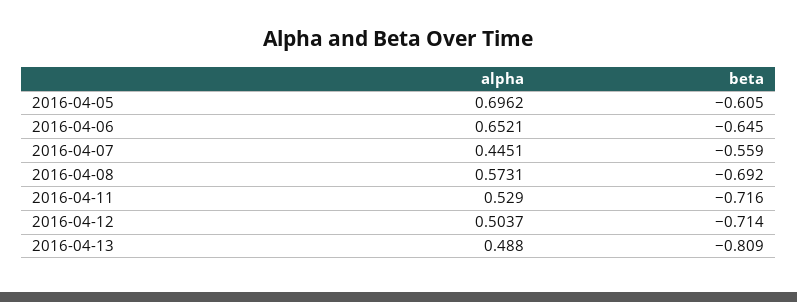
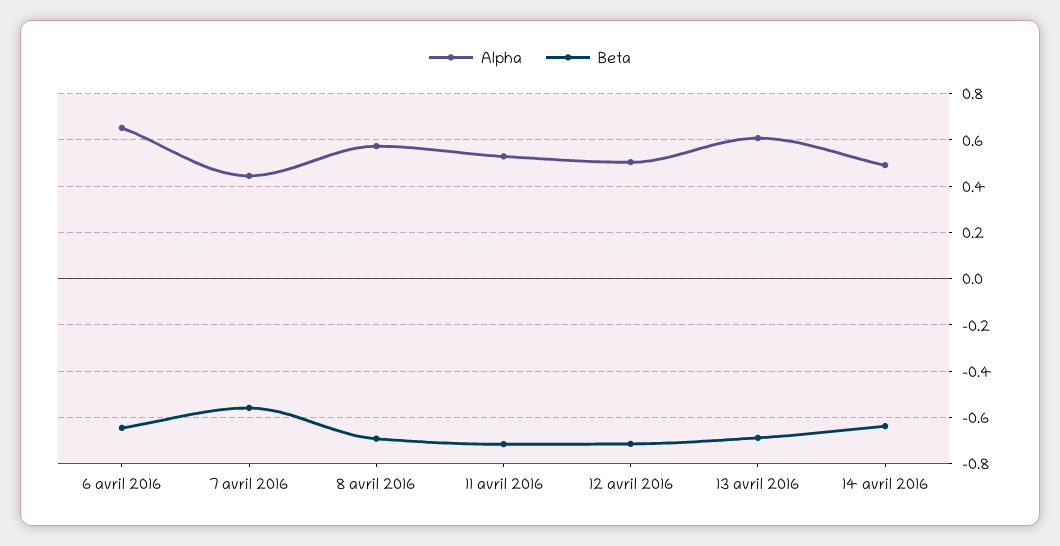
alpha, 2016-04-05: 0.6962 -> none
beta, 2016-04-05: -0.605 -> none
alpha, 2016-04-13: 0.488 -> 0.6
beta, 2016-04-13: -0.809 -> -0.7
alpha, 14 avril 2016: none -> 0.5
beta, 14 avril 2016: none -> -0.65

